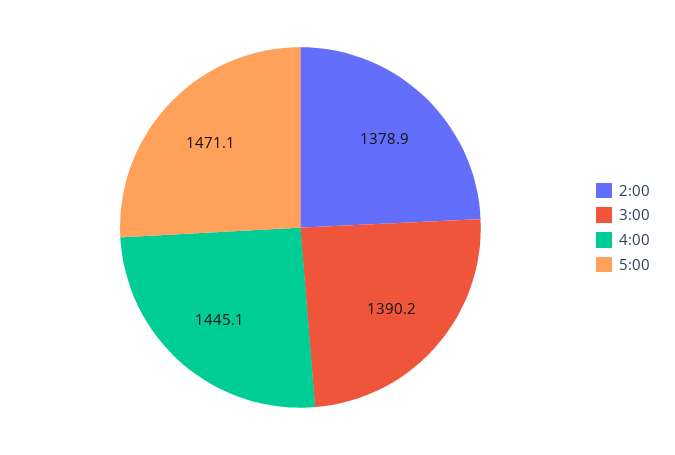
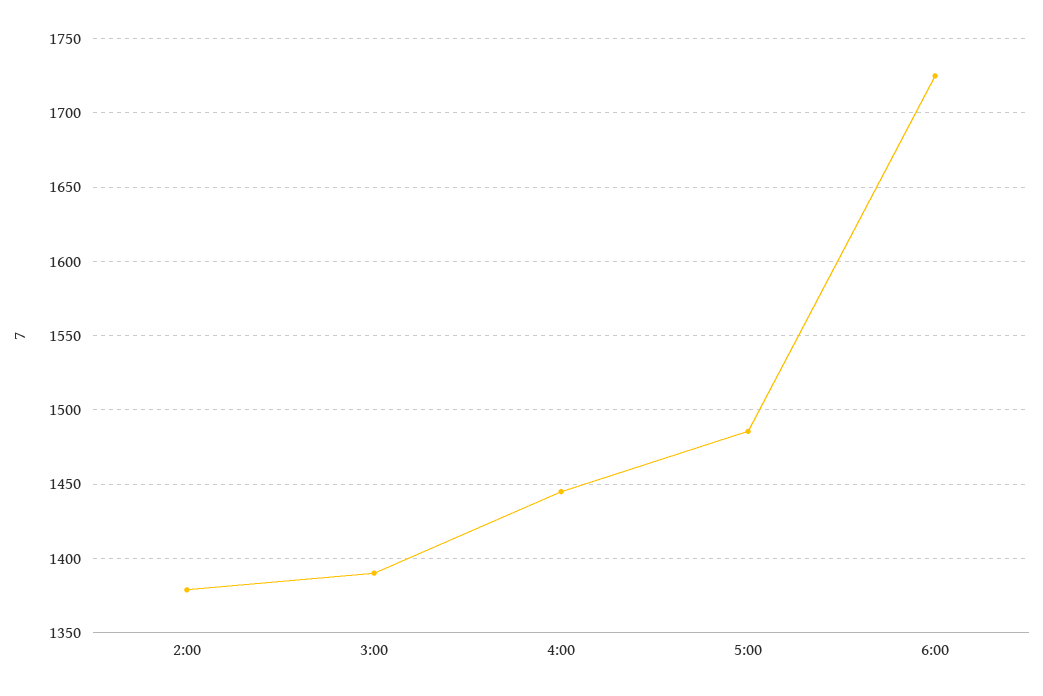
5:00: 1471.1 -> 1485
6:00: none -> 1725

